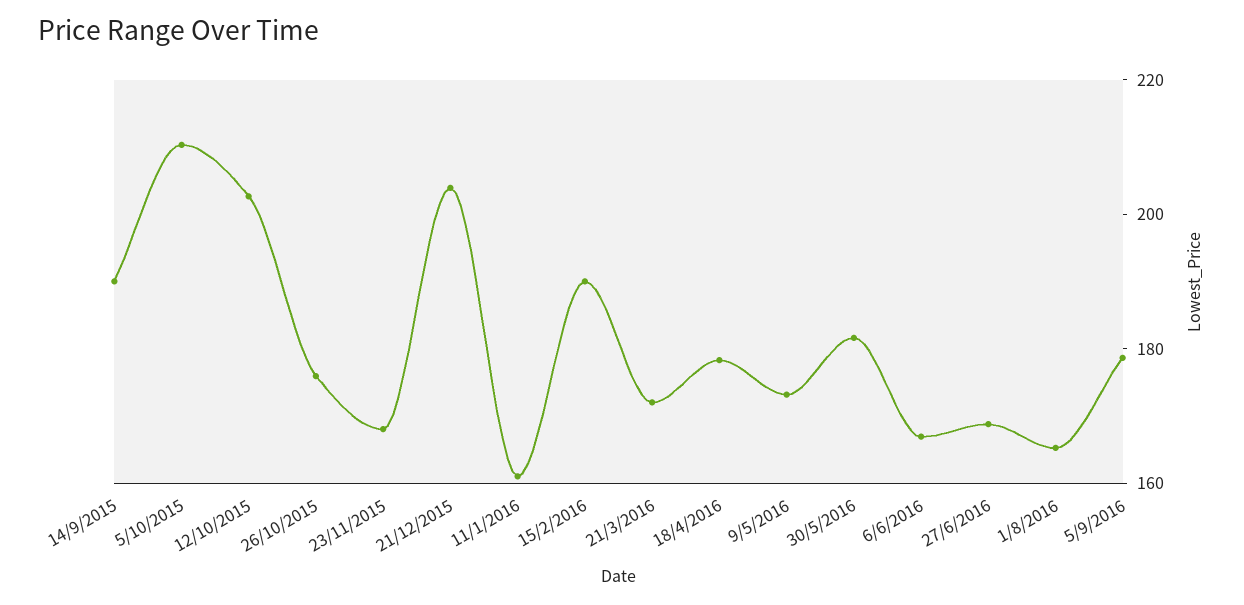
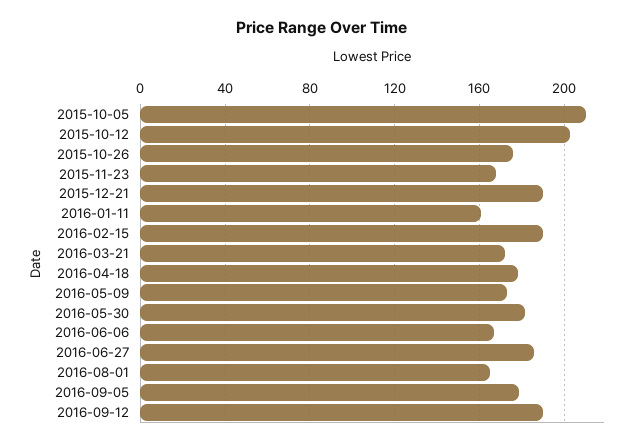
14/9/2015: 190 -> none
21/12/2015: 205 -> 190
27/6/2016: 170 -> 185
2016-09-12: none -> 190

